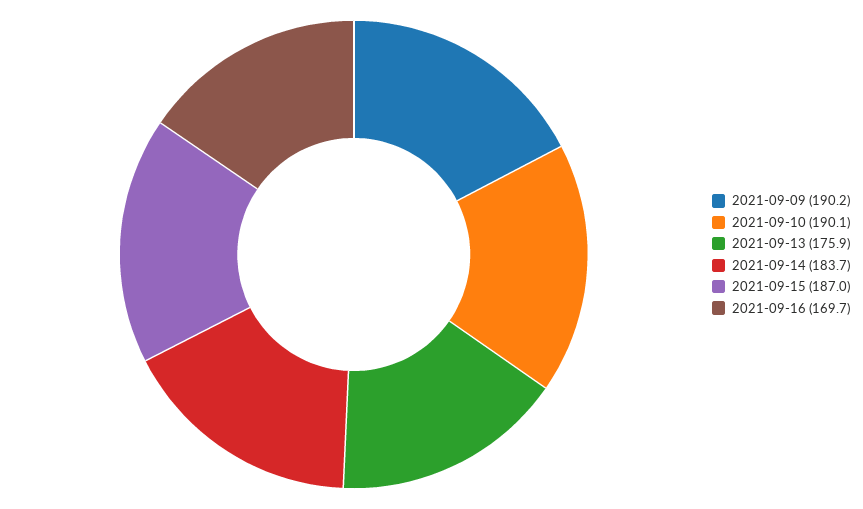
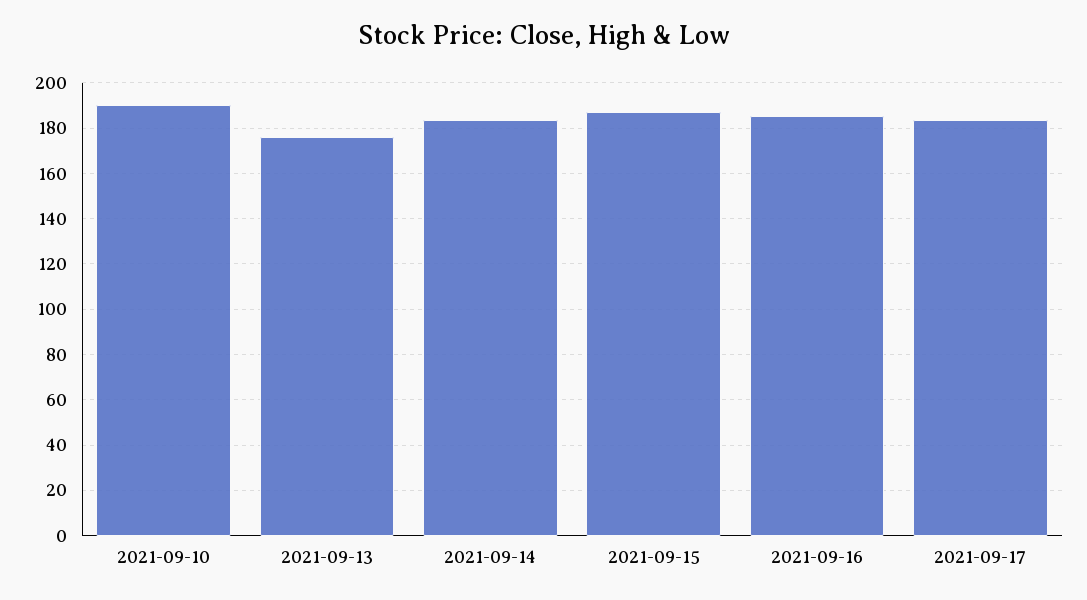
2021-09-09: 190.2 -> none
2021-09-16: 169.7 -> 185
2021-09-17: none -> 185

